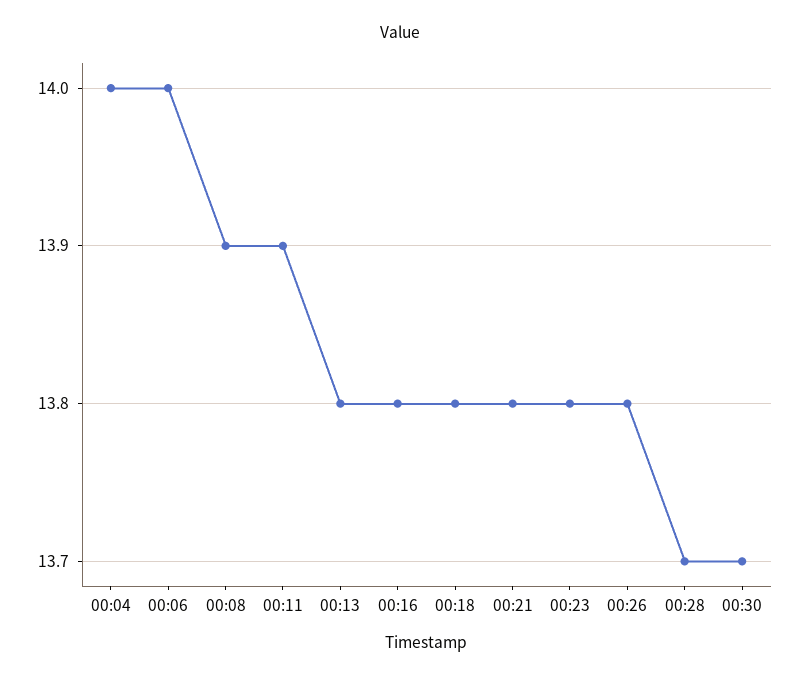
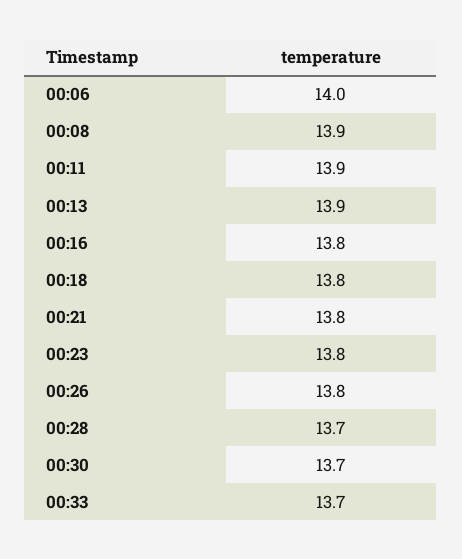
00:04: 14 -> none
00:13: 13.8 -> 13.9
00:33: none -> 13.7

